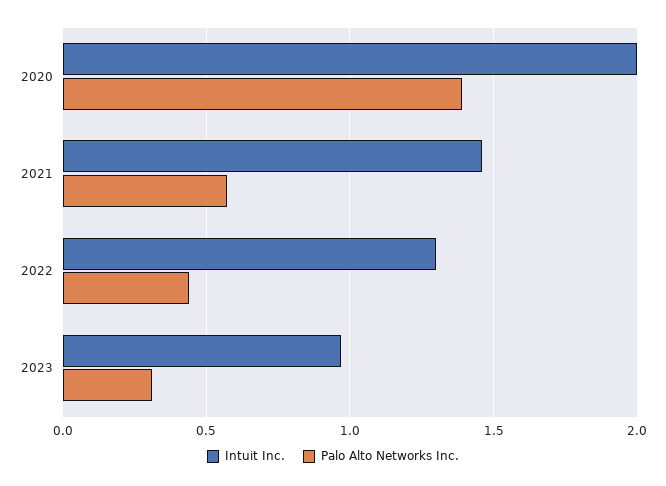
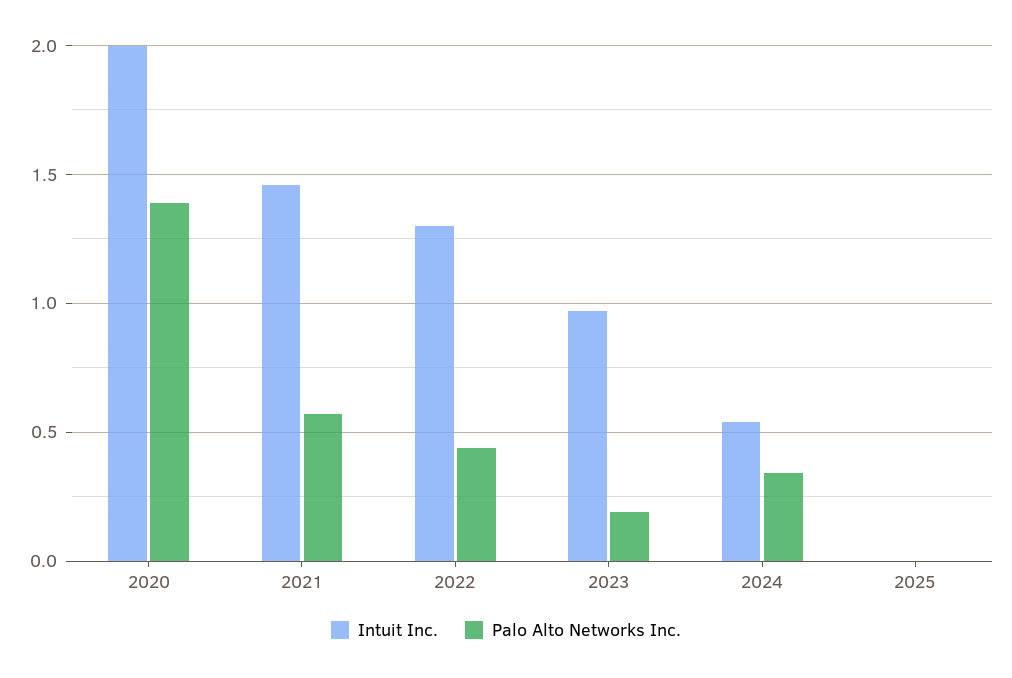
Palo Alto Networks Inc., 2023: 0.3 -> 0.2
Intuit Inc., 2024: none -> 0.55
Palo Alto Networks Inc., 2024: none -> 0.35
Intuit Inc., 2025: none -> 0
Palo Alto Networks Inc., 2025: none -> 0

